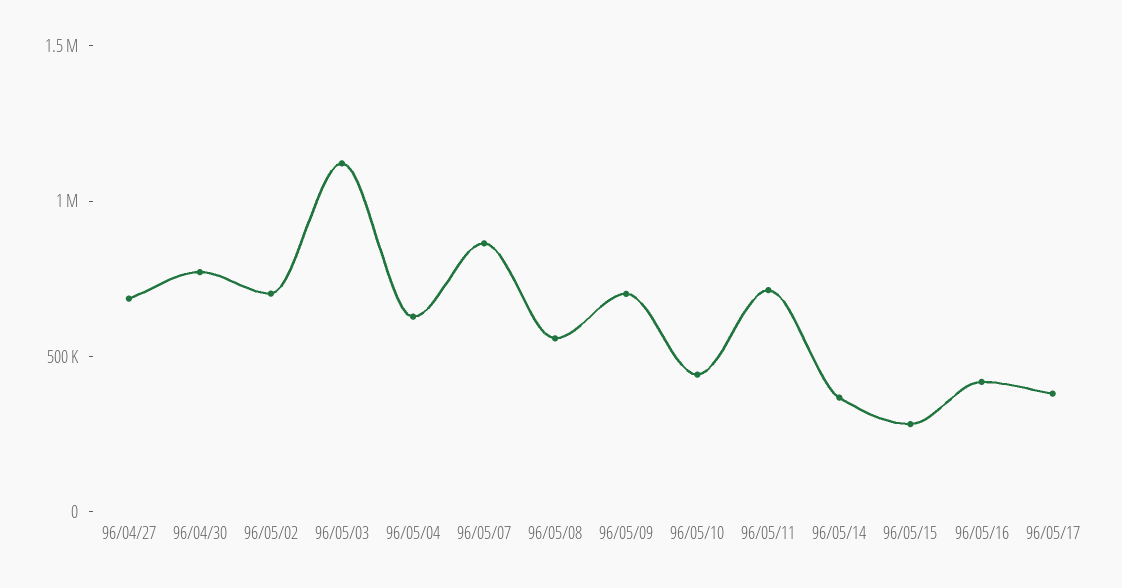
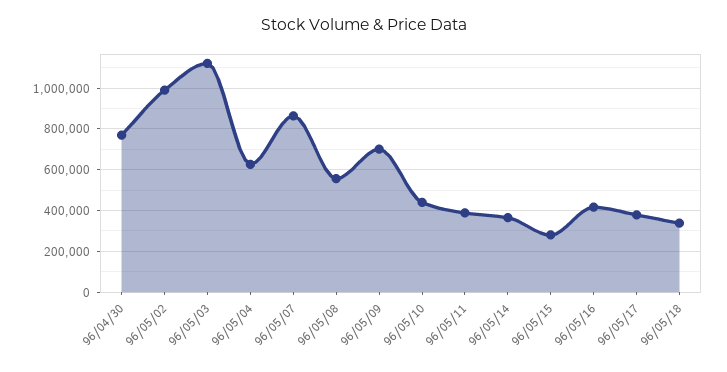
96/04/27: 700000 -> none
96/05/02: 700000 -> 1000000
96/05/11: 700000 -> 400000
96/05/18: none -> 350000

